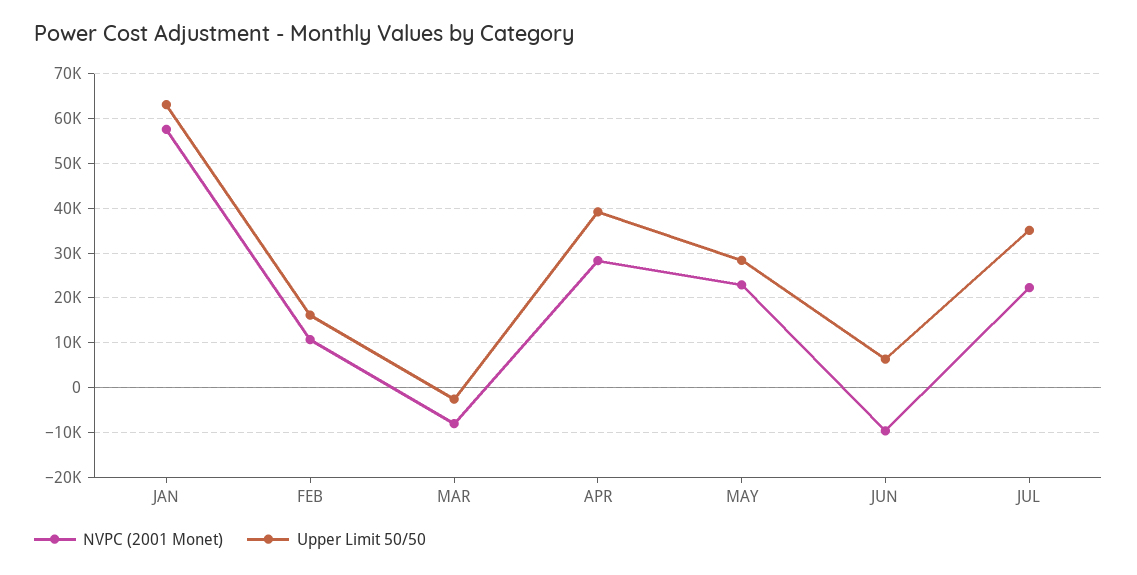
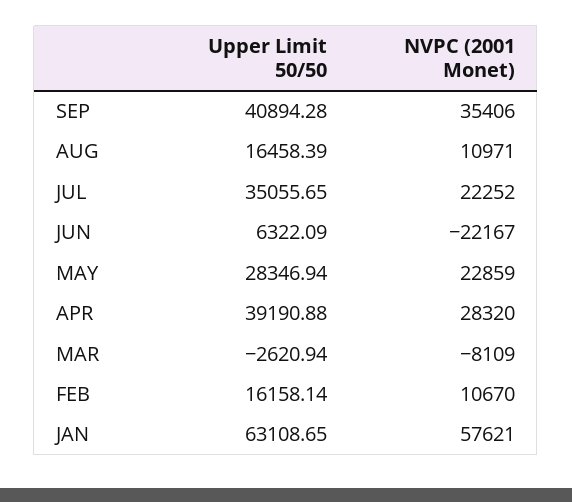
NVPC (2001 Monet), JUN: -10000 -> -22167
Upper Limit 50/50, SEP: none -> 40894.28
NVPC (2001 Monet), SEP: none -> 35406
Upper Limit 50/50, AUG: none -> 16458.39
NVPC (2001 Monet), AUG: none -> 10971

